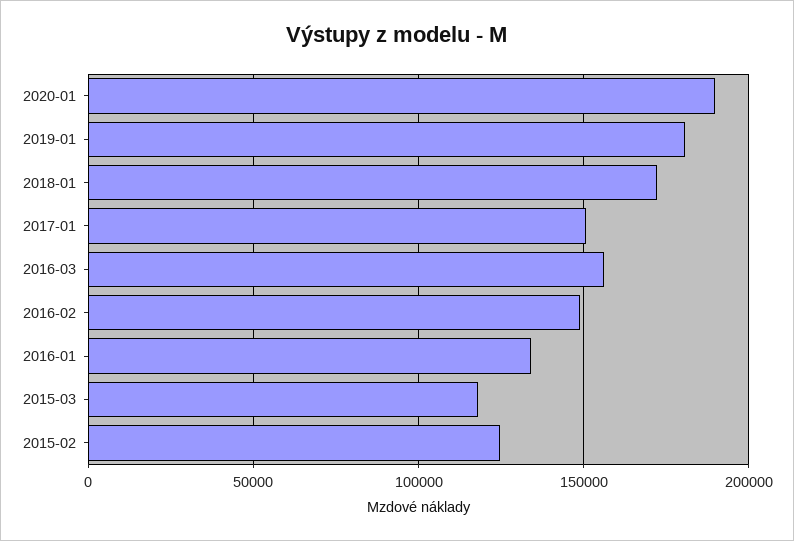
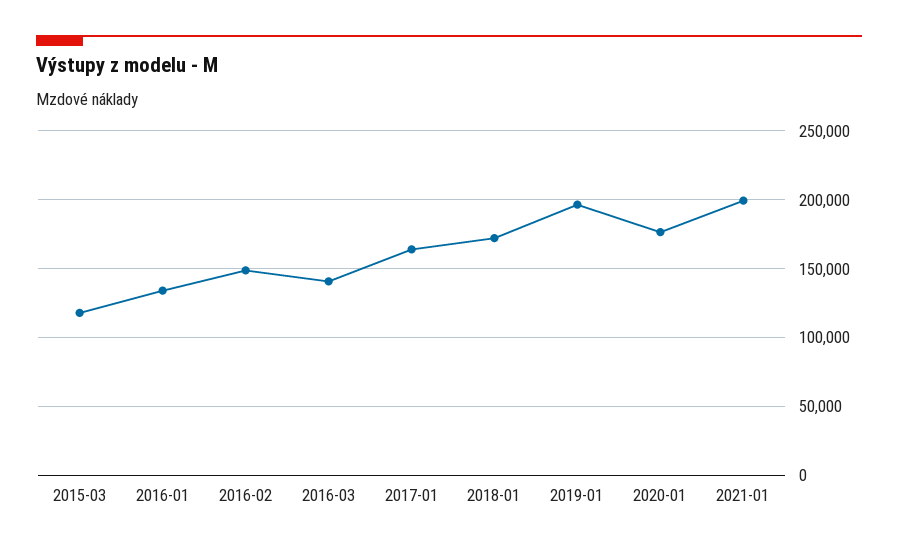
2020-01: 190000 -> 175000
2019-01: 180000 -> 195000
2017-01: 150000 -> 165000
2016-03: 155000 -> 140000
2015-02: 125000 -> none
2021-01: none -> 200000

